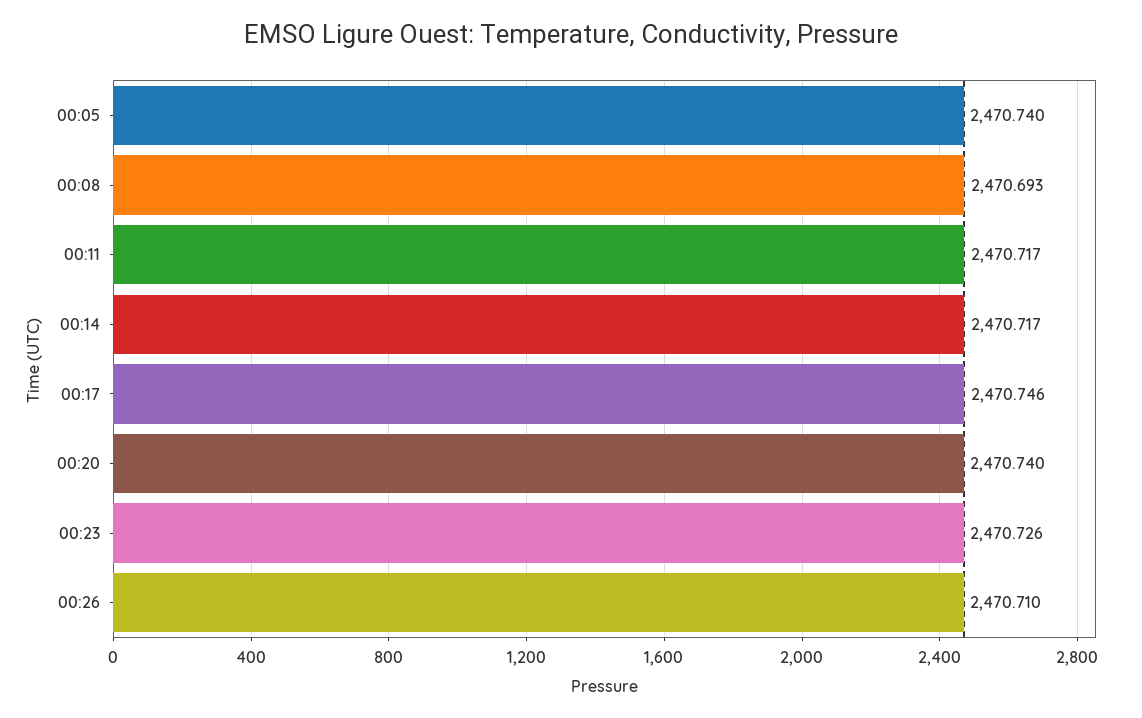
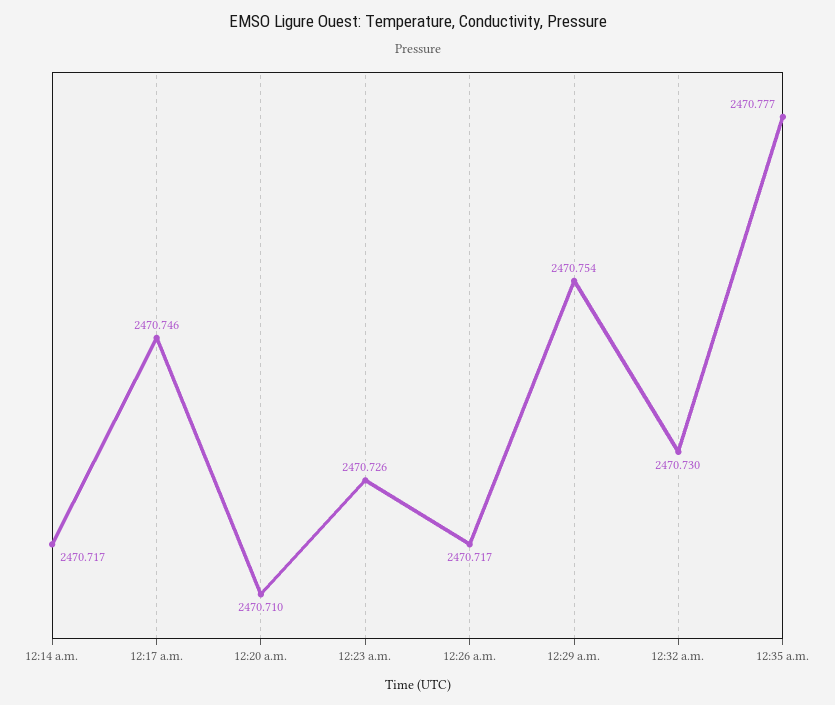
00:05: 2470.74 -> none
00:08: 2470.693 -> none
00:11: 2470.717 -> none
00:20: 2470.74 -> 2470.71
00:26: 2470.71 -> 2470.717
12:29 a.m.: none -> 2470.754
12:32 a.m.: none -> 2470.73
12:35 a.m.: none -> 2470.777

